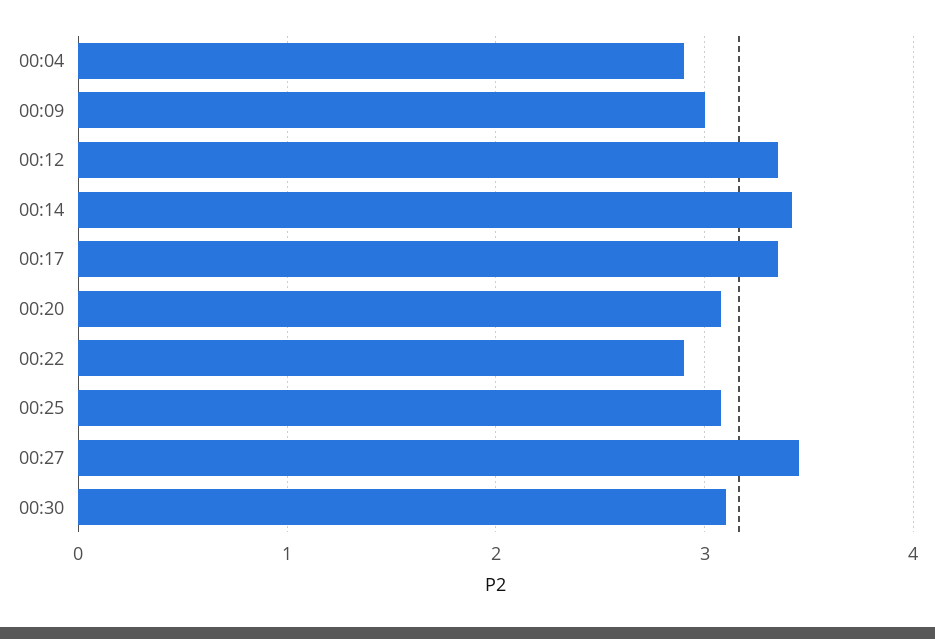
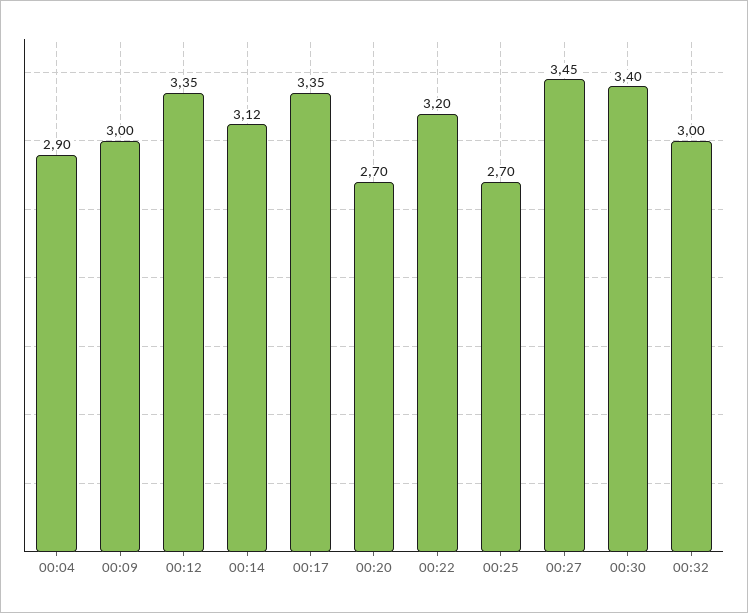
00:14: 3.4 -> 3.12
00:20: 3.1 -> 2.7
00:22: 2.9 -> 3.2
00:25: 3.1 -> 2.7
00:30: 3.1 -> 3.4
00:32: none -> 3

